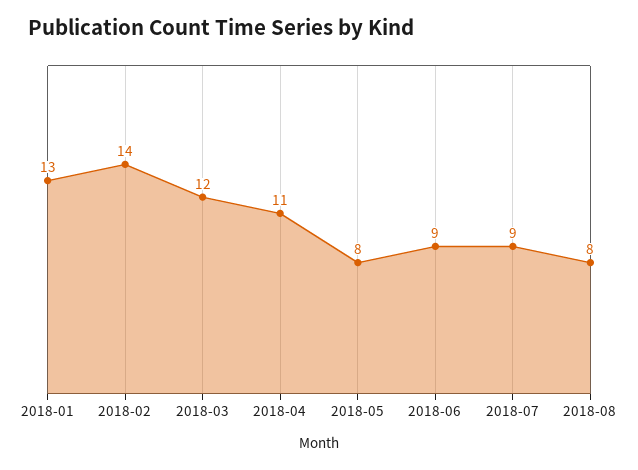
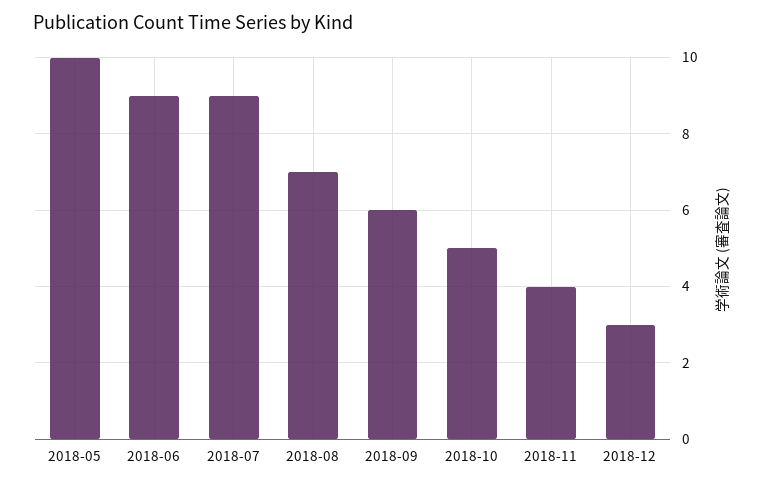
2018-01: 13 -> none
2018-02: 14 -> none
2018-03: 12 -> none
2018-04: 11 -> none
2018-05: 8 -> 10
2018-08: 8 -> 7
2018-09: none -> 6
2018-10: none -> 5
2018-11: none -> 4
2018-12: none -> 3

